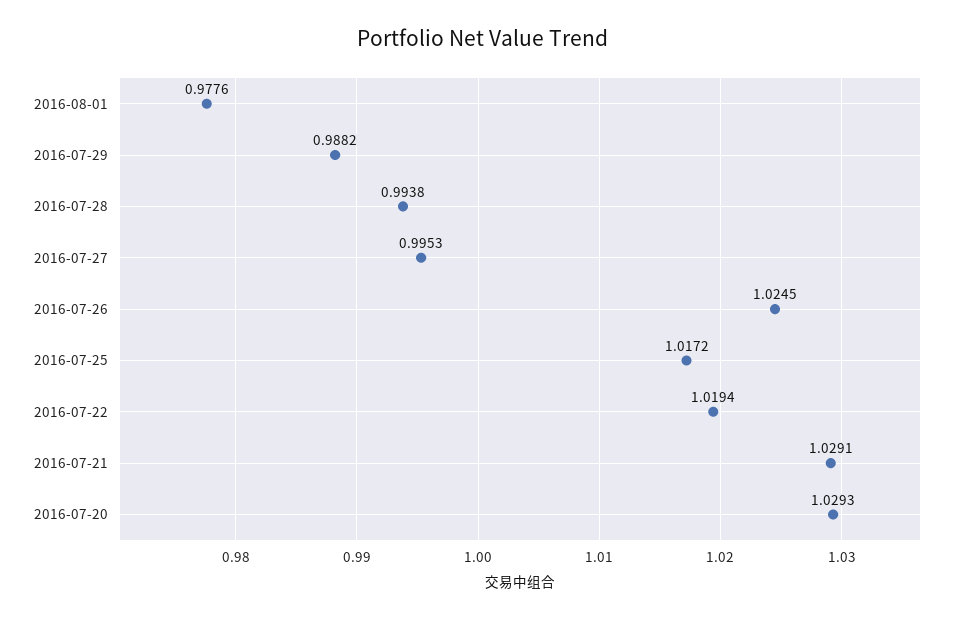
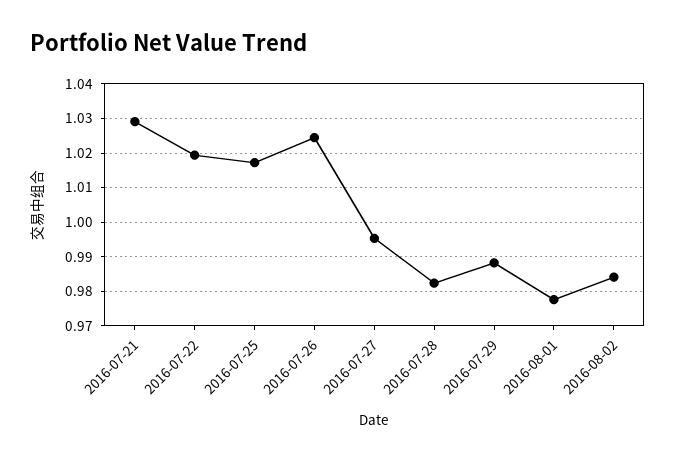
2016-07-28: 0.9938 -> 0.982
2016-07-20: 1.0293 -> none
2016-08-02: none -> 0.984

